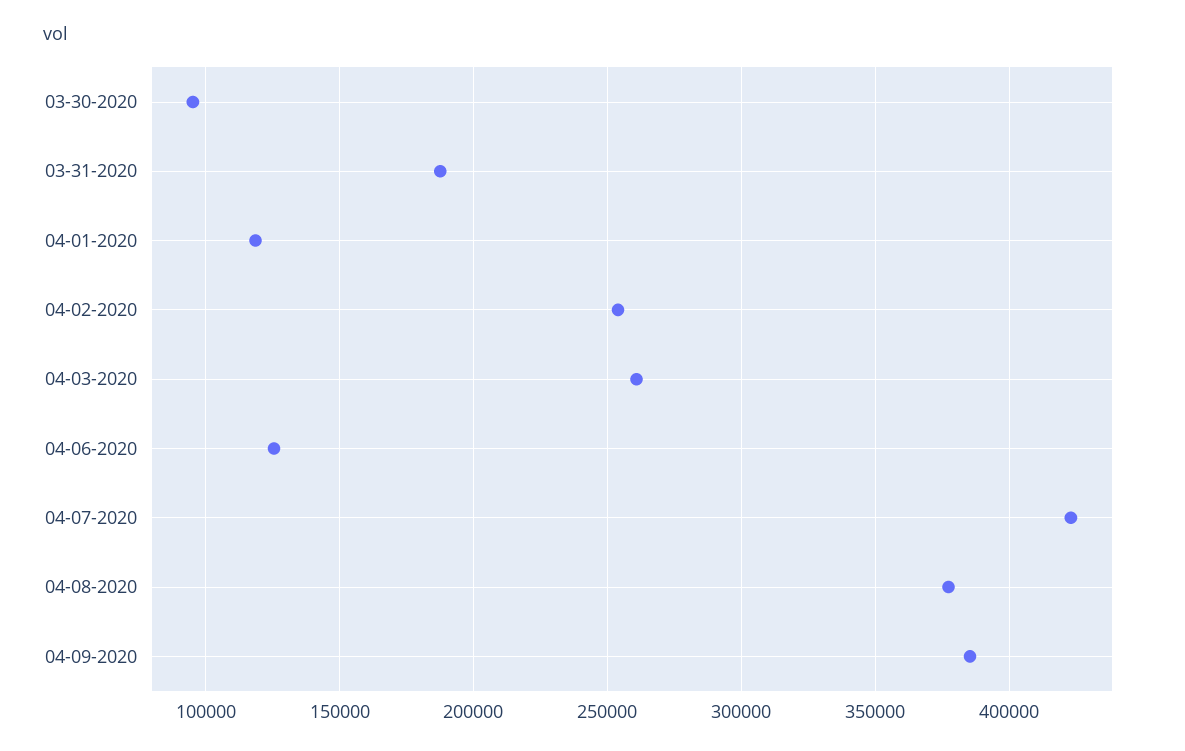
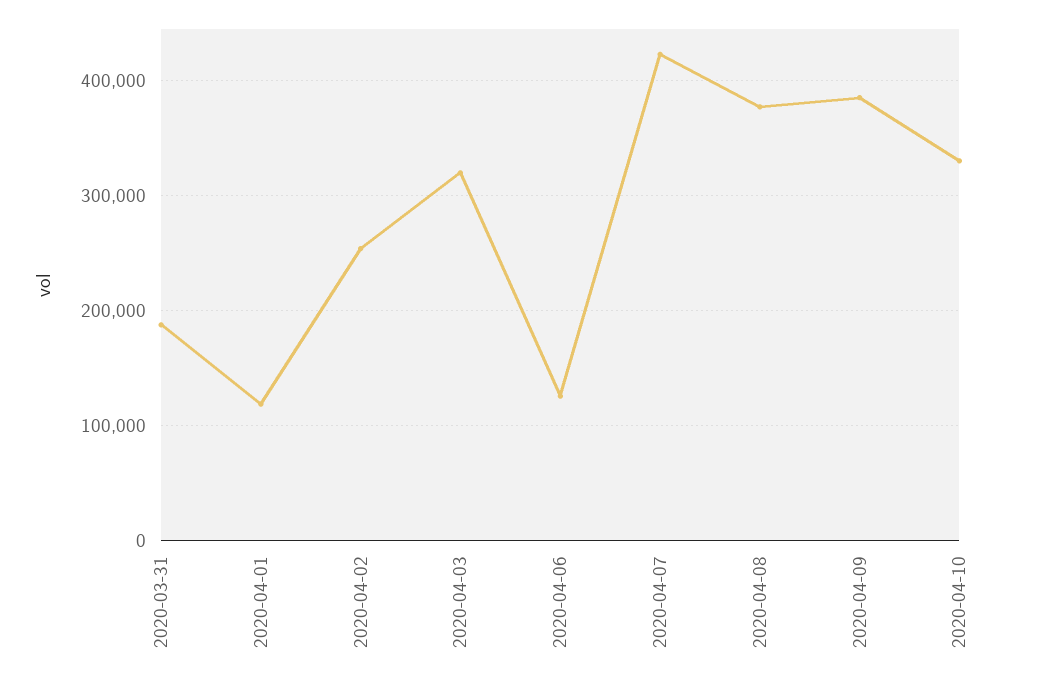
03-30-2020: 95000 -> none
04-03-2020: 260000 -> 320000
2020-04-10: none -> 330000

